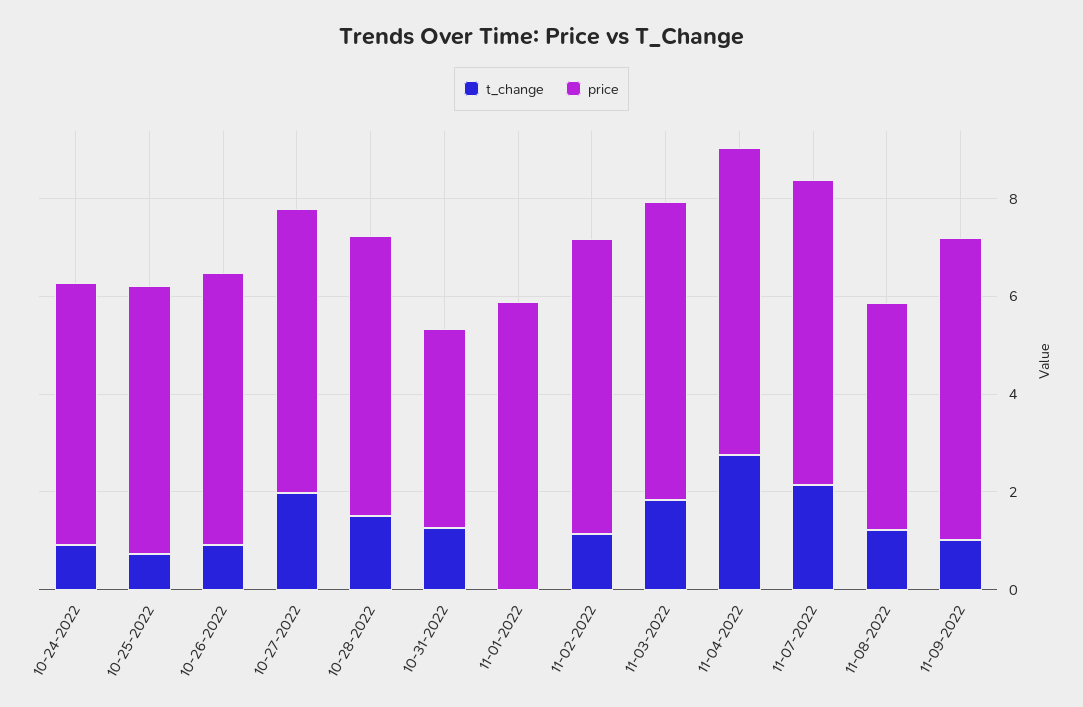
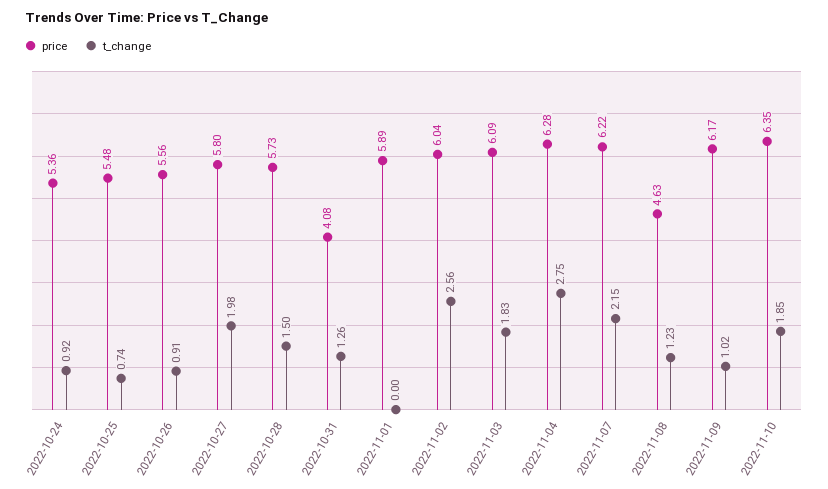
t_change, 11-02-2022: 1 -> 2.56
price, 2022-11-10: none -> 6.35
t_change, 2022-11-10: none -> 1.85

